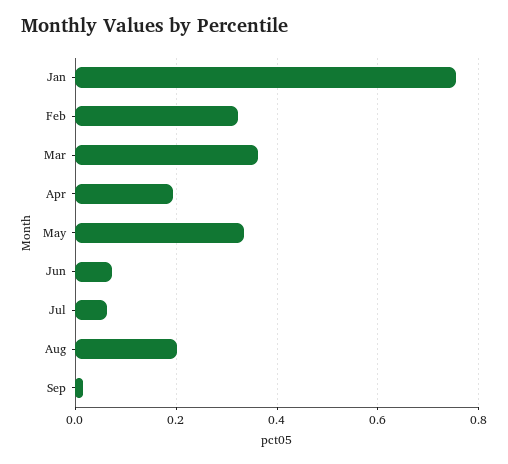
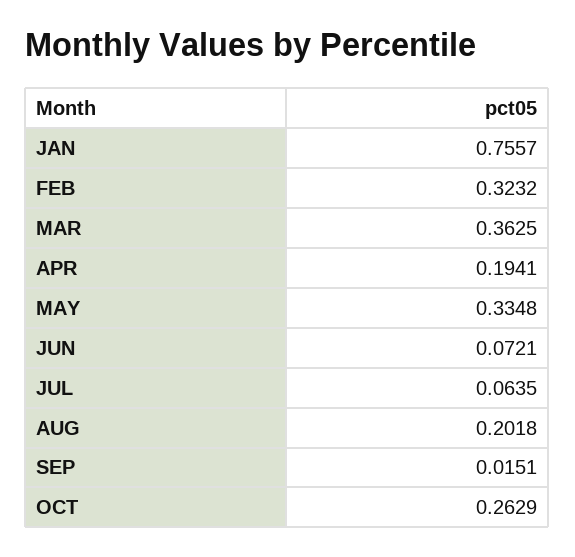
OCT: none -> 0.2629

